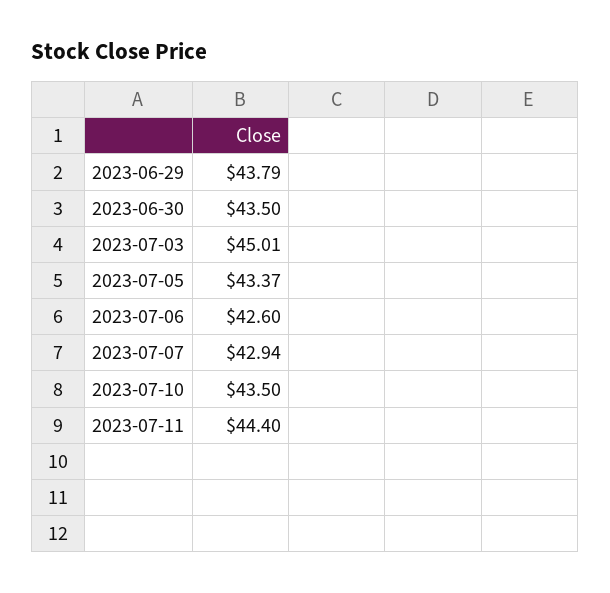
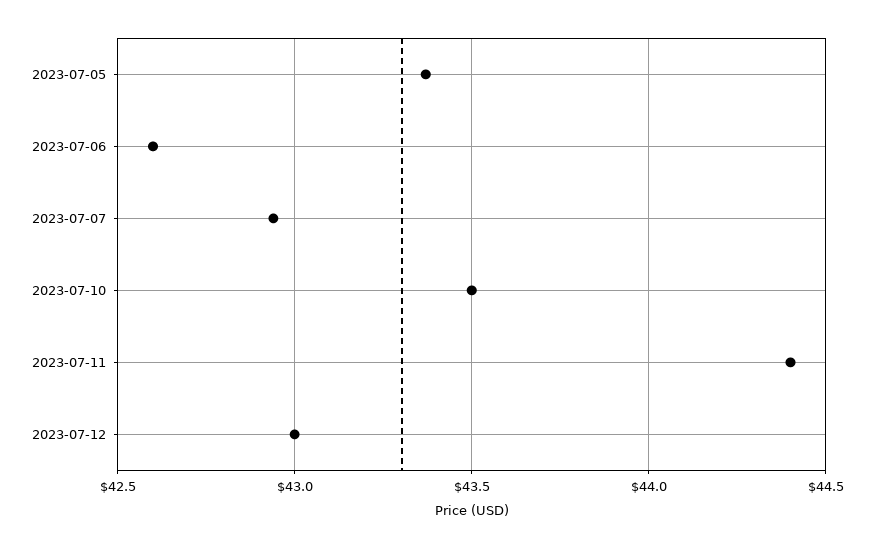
2023-06-29: 43.79 -> none
2023-06-30: 43.5 -> none
2023-07-03: 45.01 -> none
2023-07-12: none -> 43

